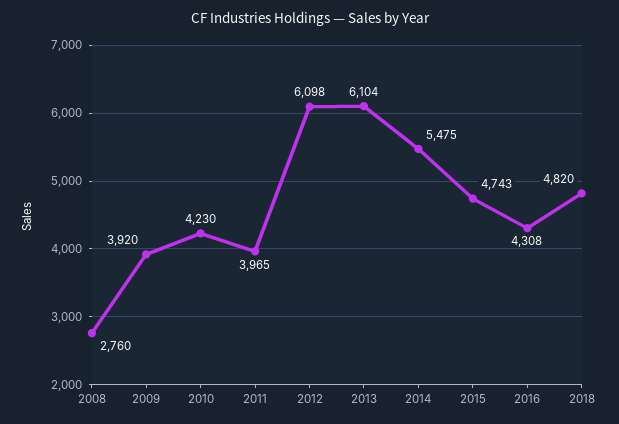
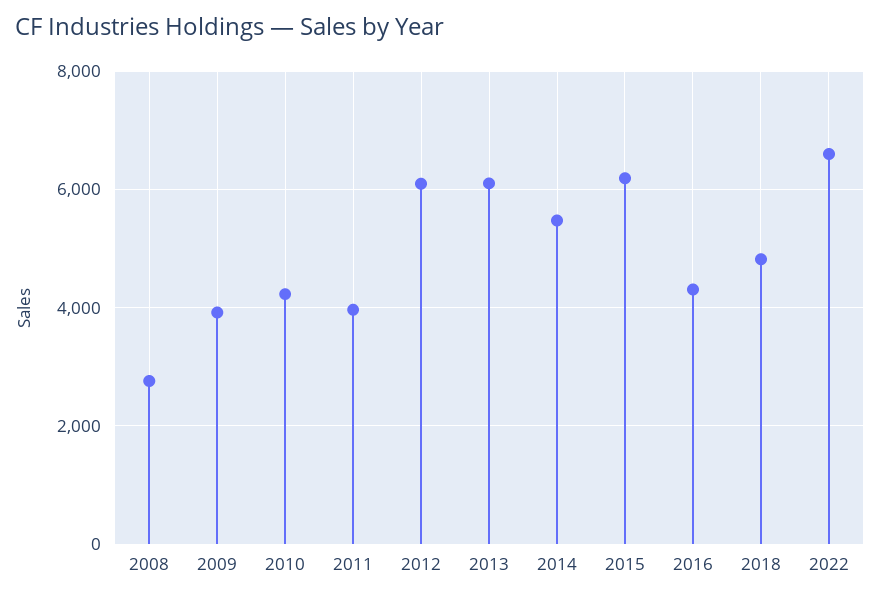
2015: 4743 -> 6200
2022: none -> 6600

